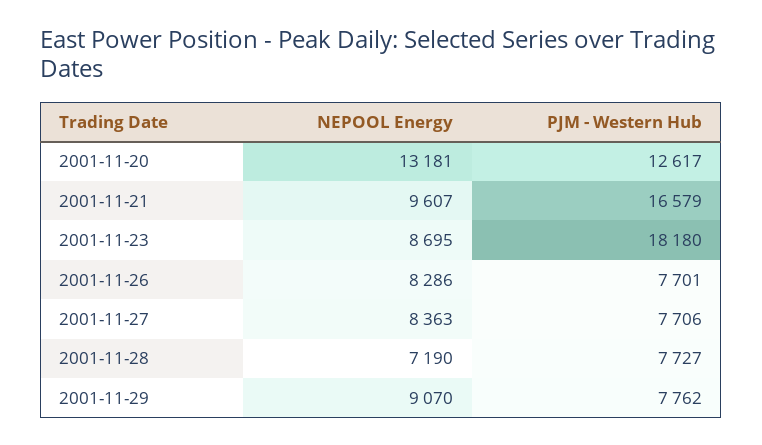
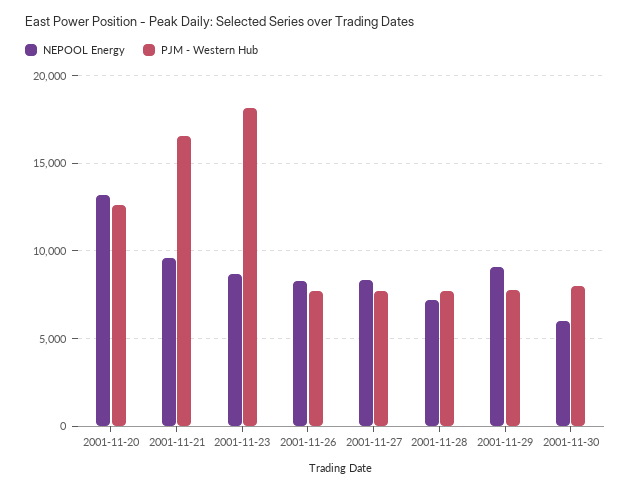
NEPOOL Energy, 2001-11-30: none -> 6000
PJM - Western Hub, 2001-11-30: none -> 8000

